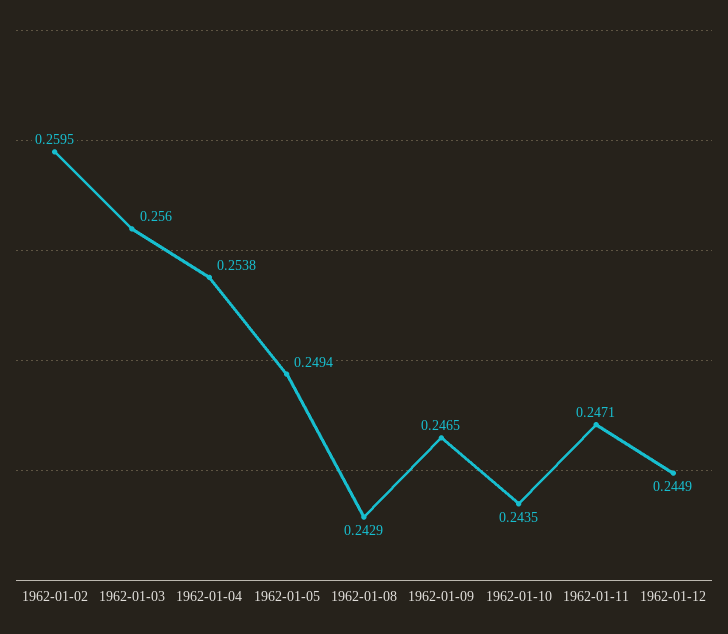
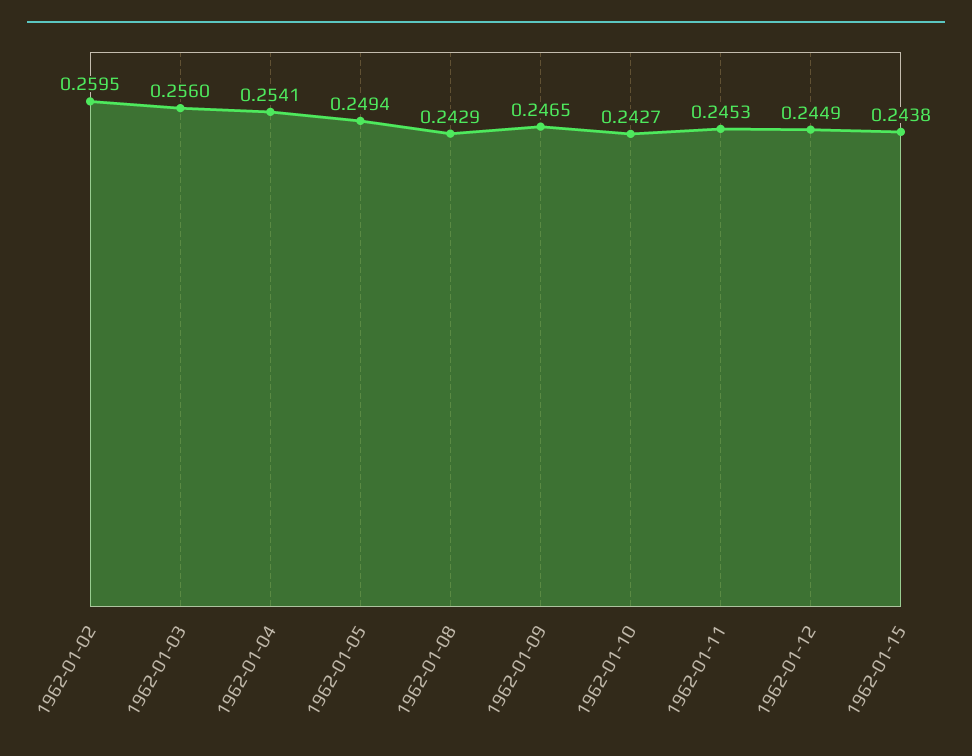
1962-01-04: 0.2538 -> 0.2541
1962-01-10: 0.2435 -> 0.2427
1962-01-11: 0.2471 -> 0.2453
1962-01-15: none -> 0.2438

